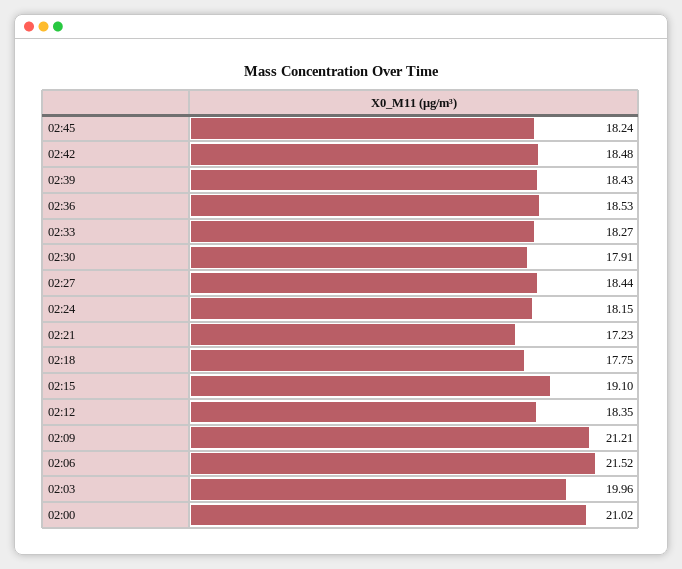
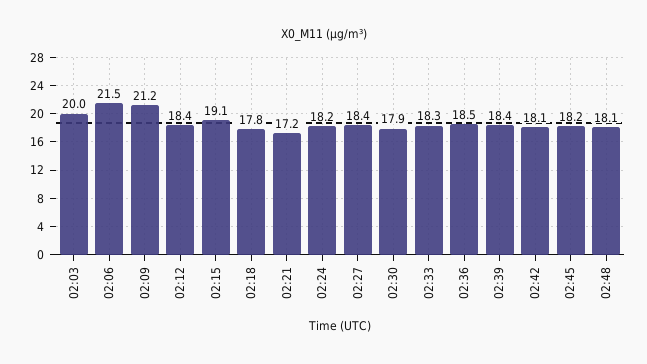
02:42: 18.48 -> 18.1
02:00: 21.02 -> none
02:48: none -> 18.1

